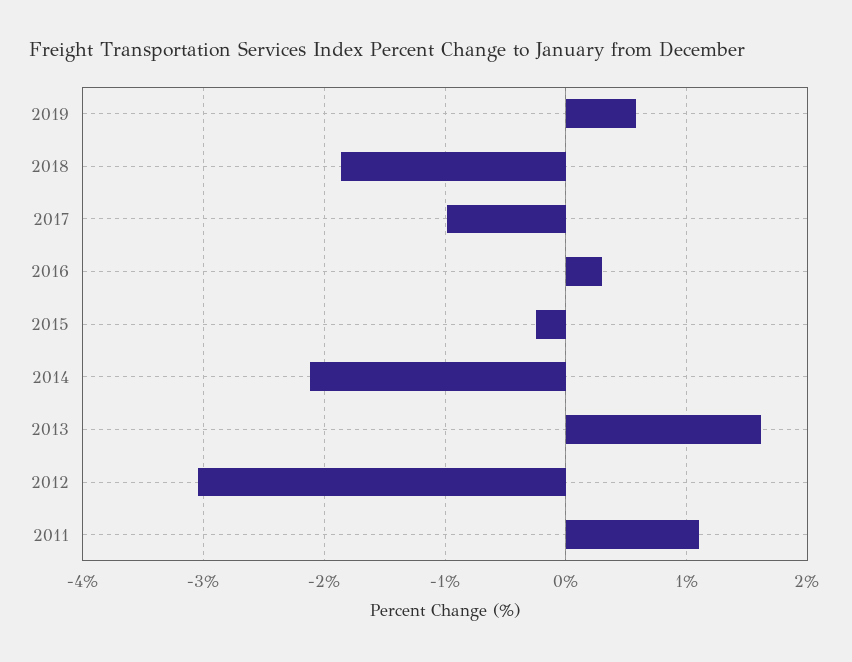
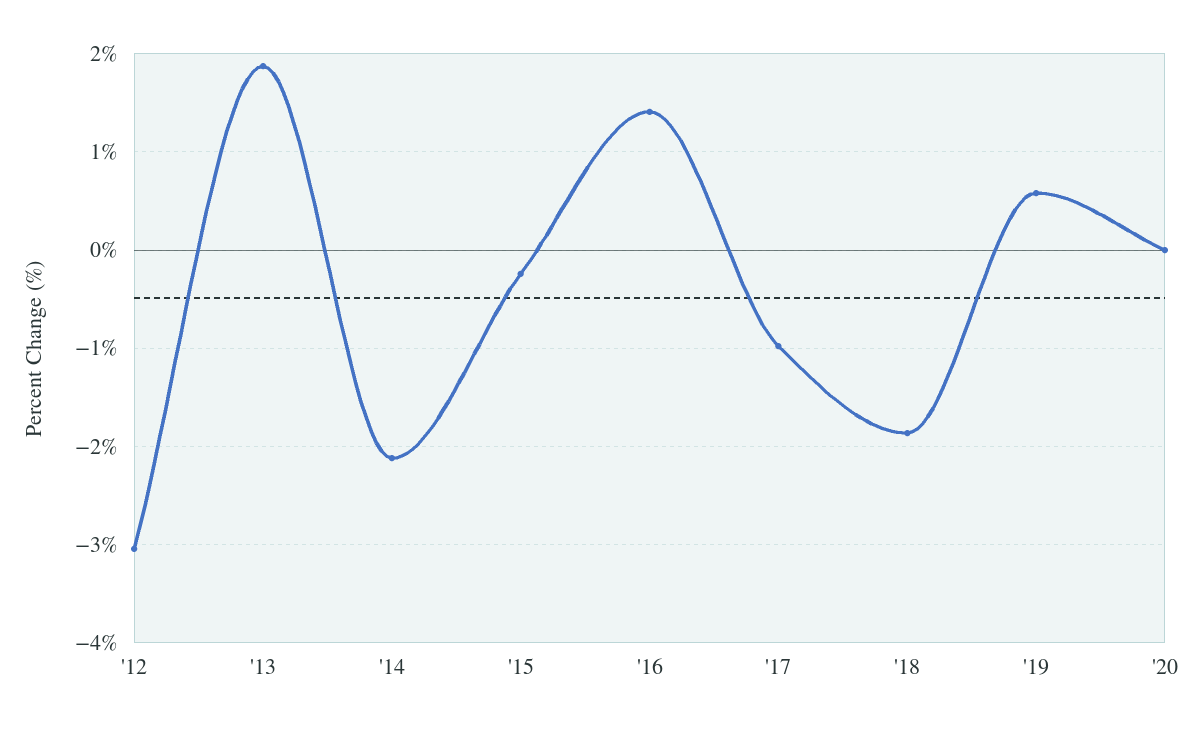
2016: 0.3 -> 1.4
2013: 1.6 -> 1.9
2011: 1.1 -> none
'20: none -> 0

